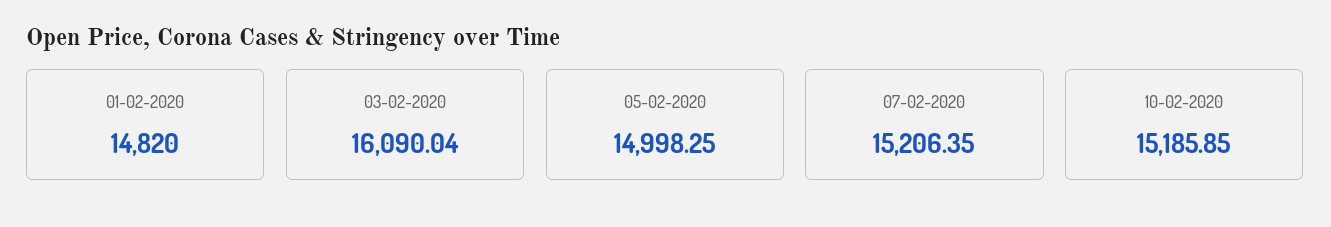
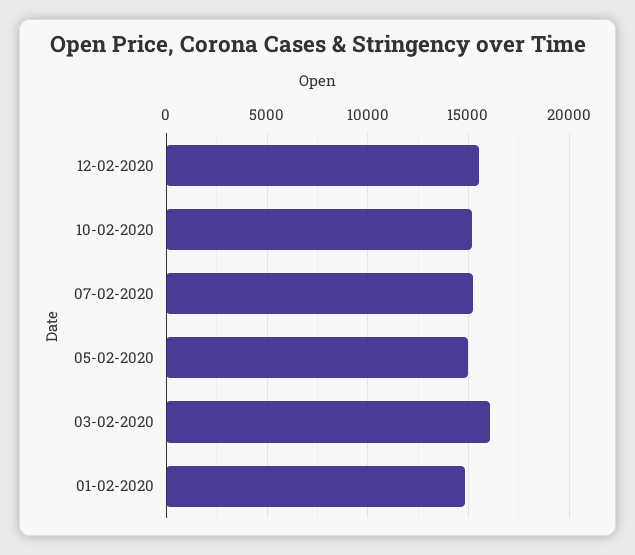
12-02-2020: none -> 15500

